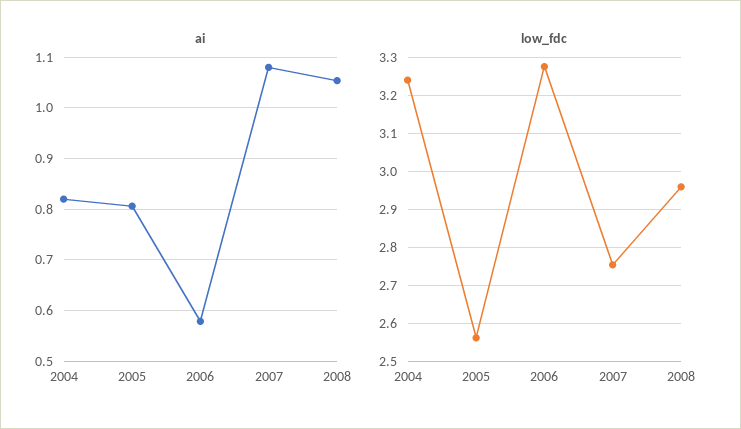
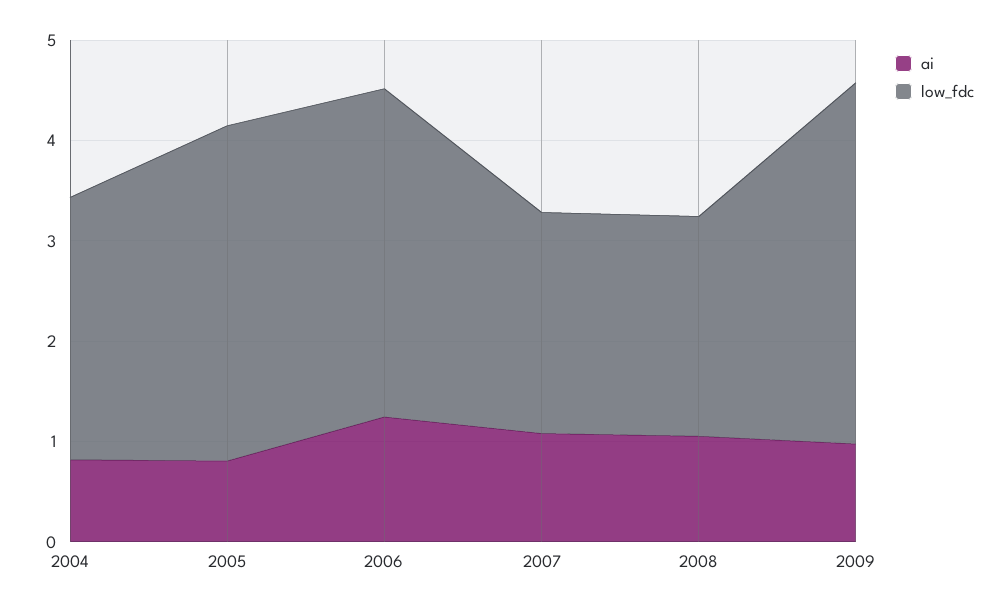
ai, 2006: 0.58 -> 1.2
low_fdc, 2004: 3.24 -> 2.6
low_fdc, 2005: 2.56 -> 3.4
low_fdc, 2007: 2.76 -> 2.2
low_fdc, 2008: 2.96 -> 2.2
ai, 2009: none -> 1
low_fdc, 2009: none -> 3.6

